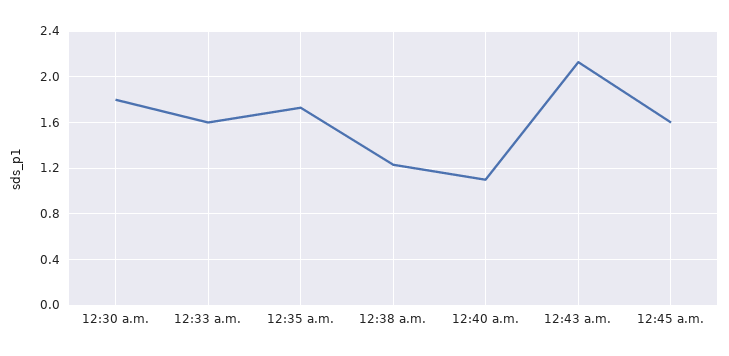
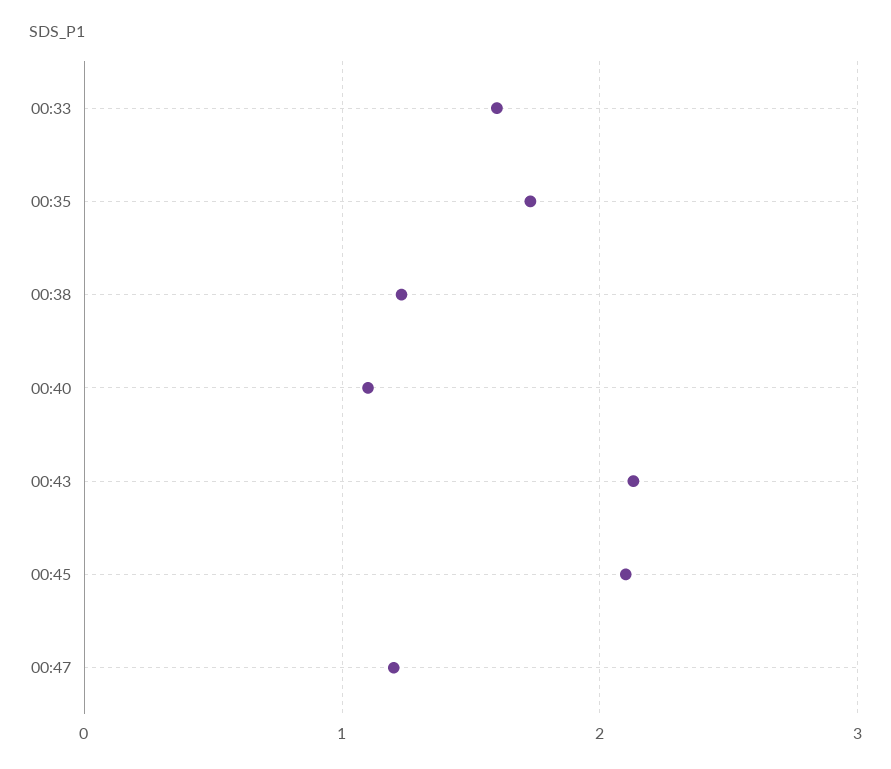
12:30 a.m.: 1.8 -> none
12:45 a.m.: 1.6 -> 2.1
00:47: none -> 1.2

